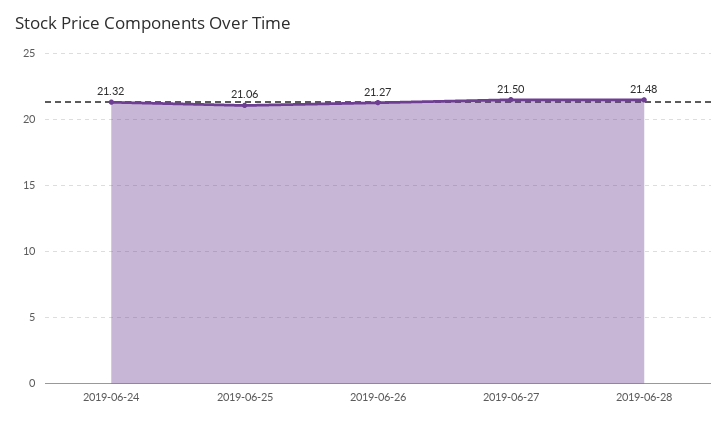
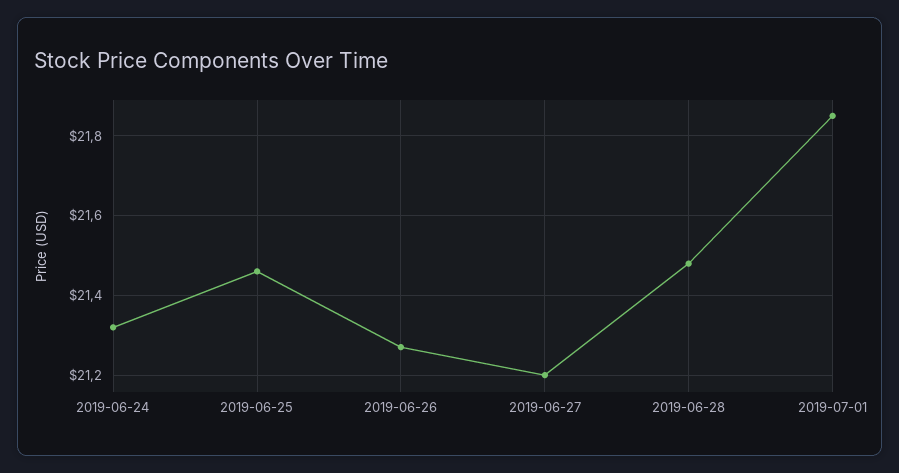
2019-06-25: 21.06 -> 21.45
2019-06-27: 21.5 -> 21.2
2019-07-01: none -> 21.85

